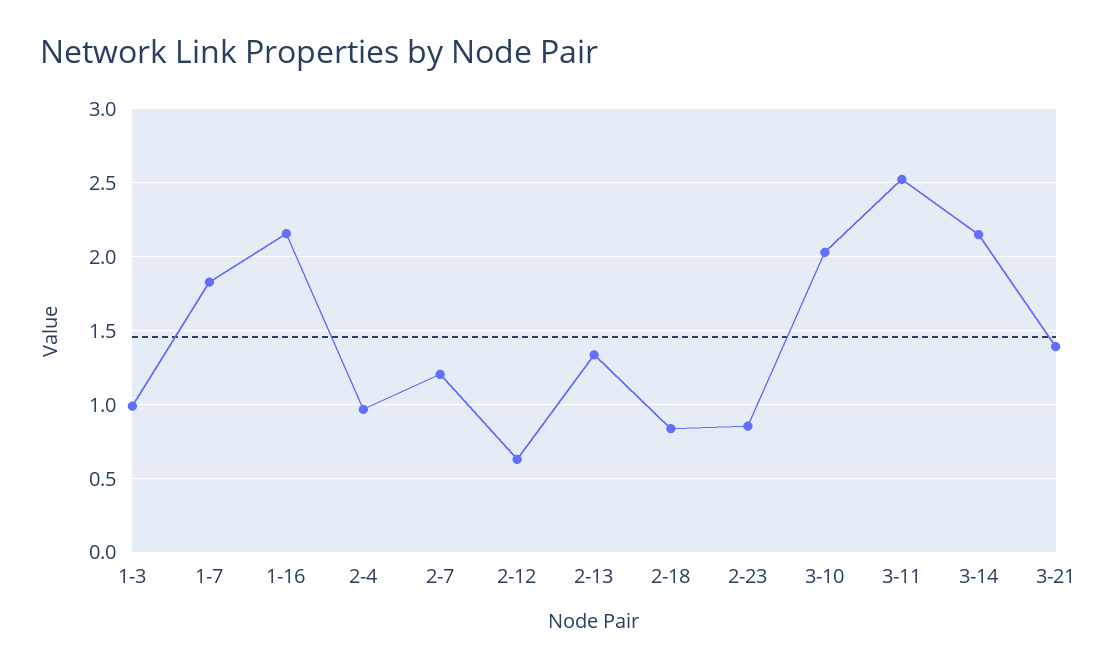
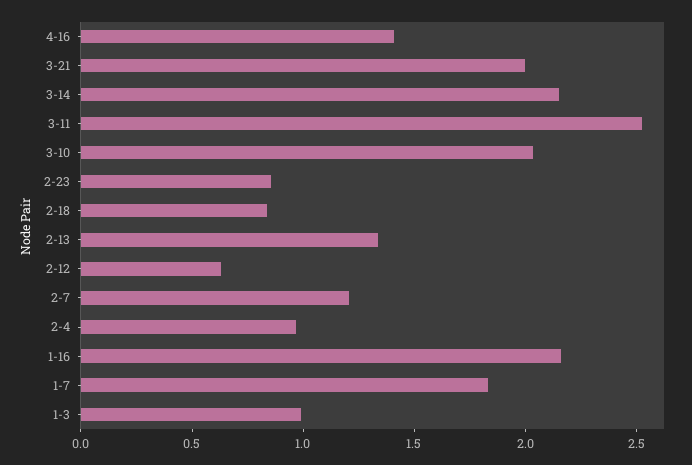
3-21: 1.4 -> 2
4-16: none -> 1.4

